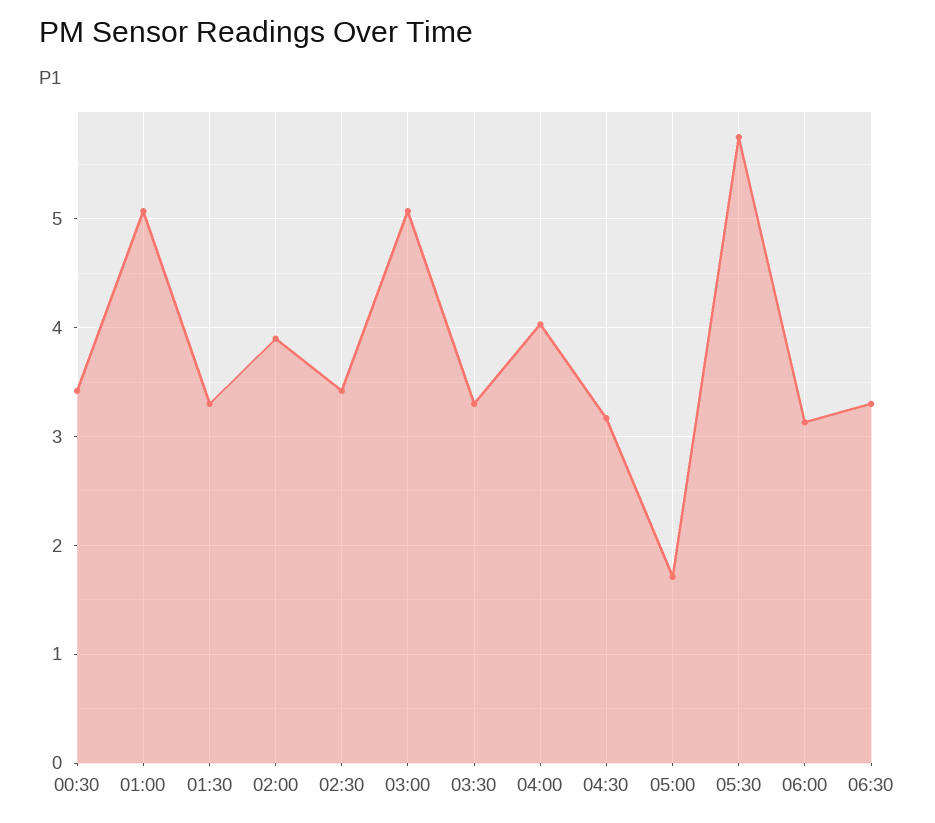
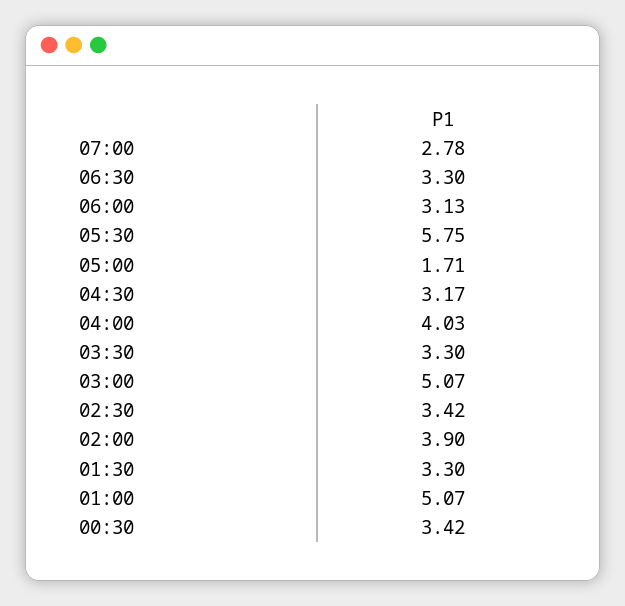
07:00: none -> 2.78

